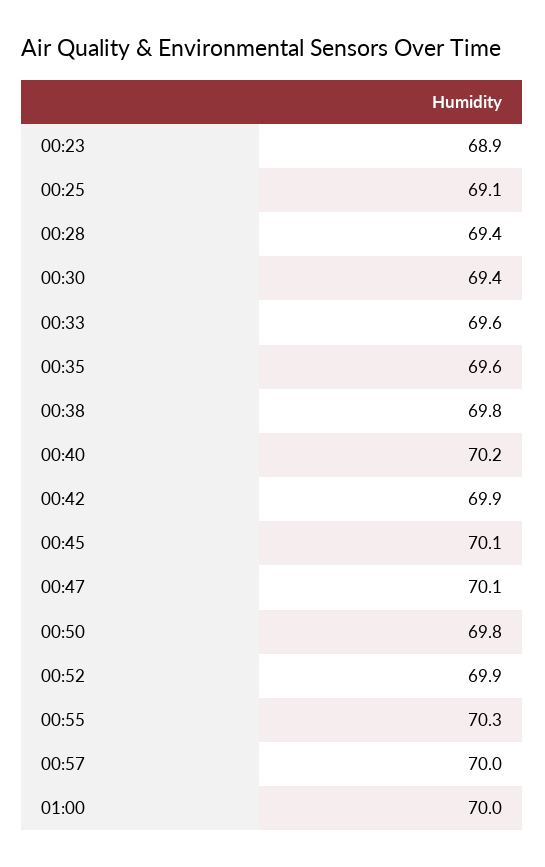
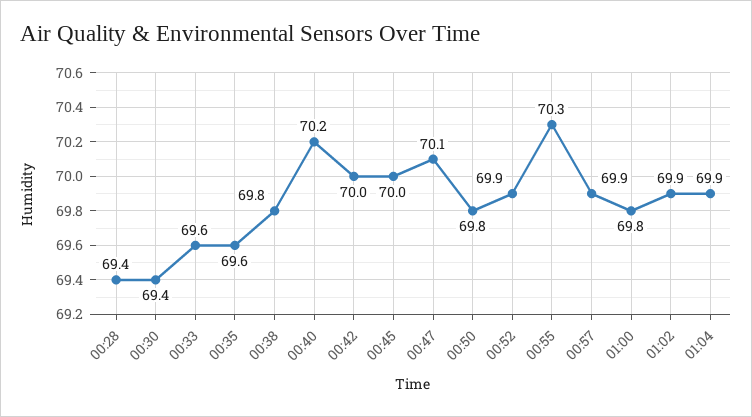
00:23: 68.9 -> none
00:25: 69.1 -> none
00:42: 69.9 -> 70
00:45: 70.1 -> 70
00:57: 70 -> 69.9
01:00: 70 -> 69.8
01:02: none -> 69.9
01:04: none -> 69.9

